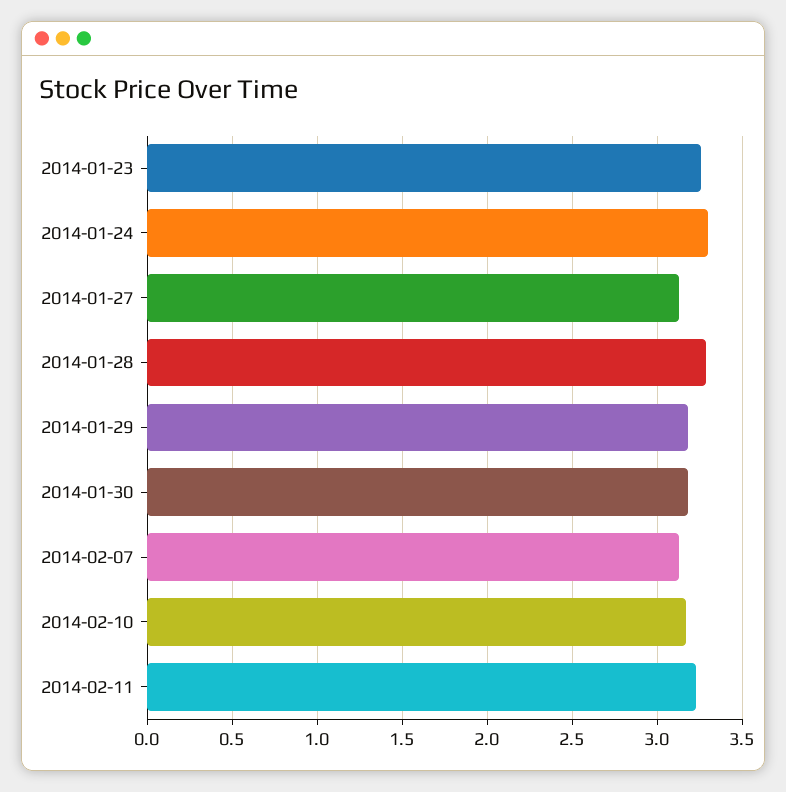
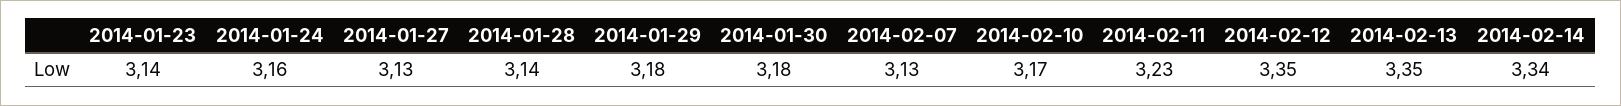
2014-01-23: 3.25 -> 3.14
2014-01-24: 3.3 -> 3.16
2014-01-28: 3.3 -> 3.14
2014-02-12: none -> 3.35
2014-02-13: none -> 3.35
2014-02-14: none -> 3.34

